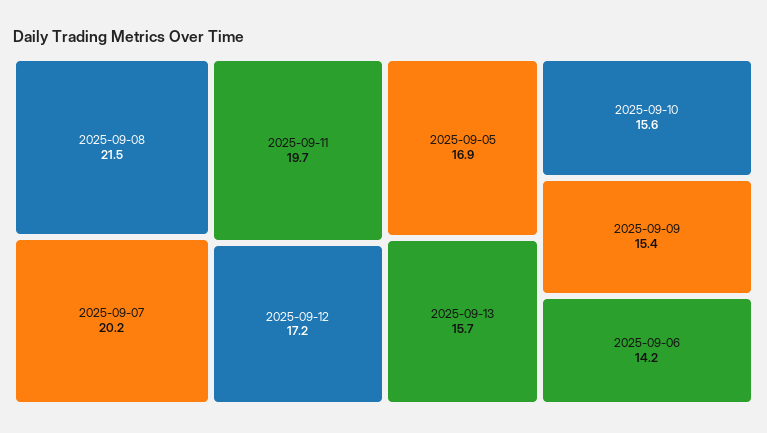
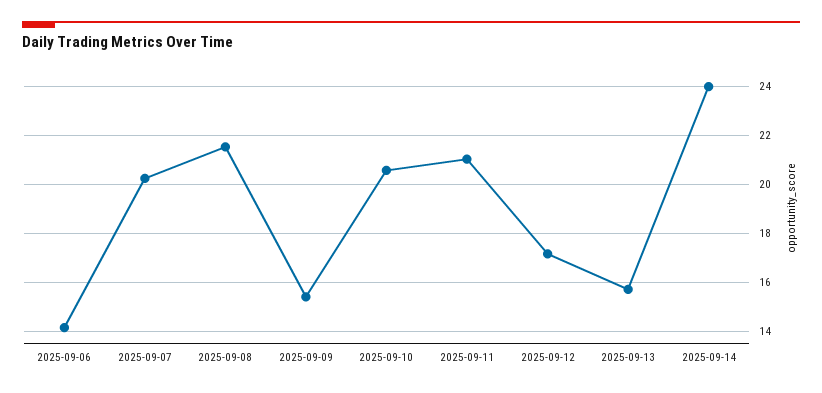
2025-09-11: 19.7 -> 21
2025-09-05: 16.9 -> none
2025-09-10: 15.6 -> 20.5
2025-09-14: none -> 24

